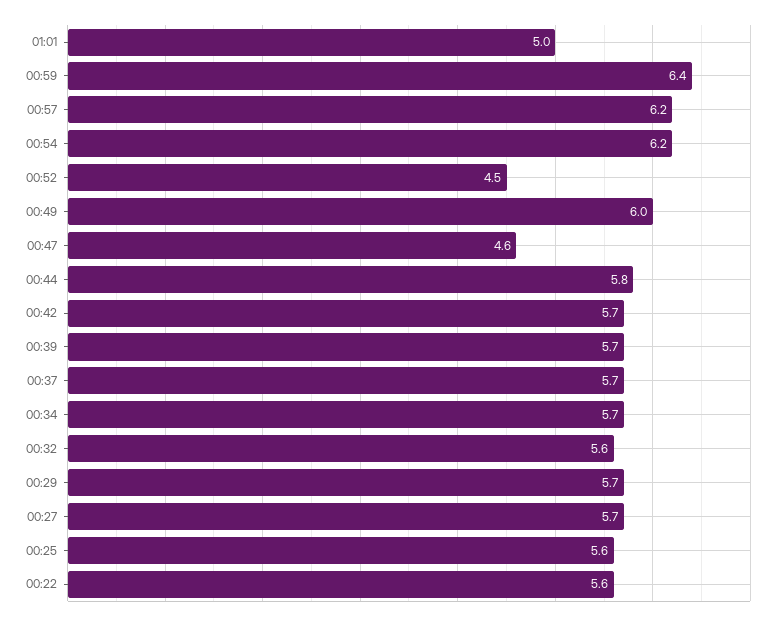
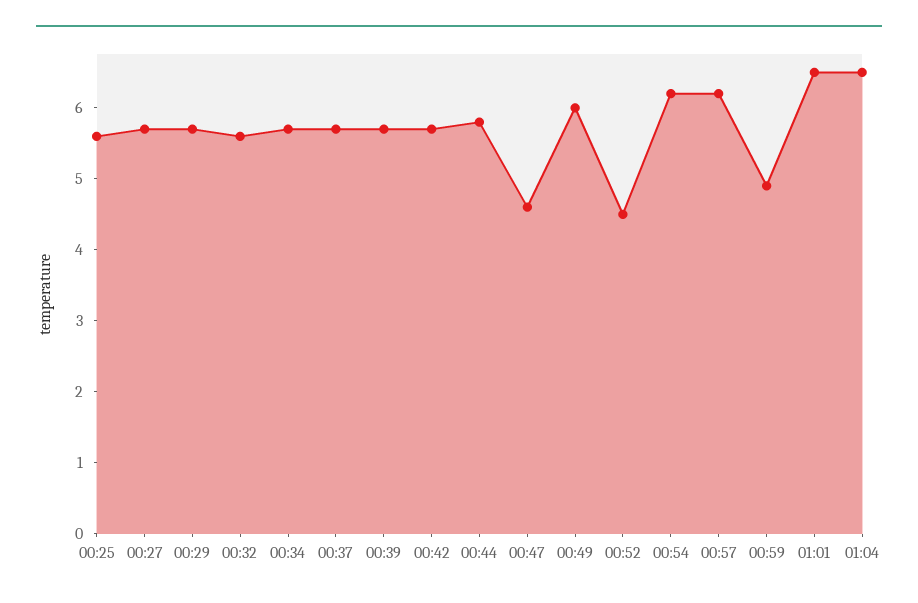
01:01: 5 -> 6.5
00:59: 6.4 -> 5
00:22: 5.6 -> none
01:04: none -> 6.5

